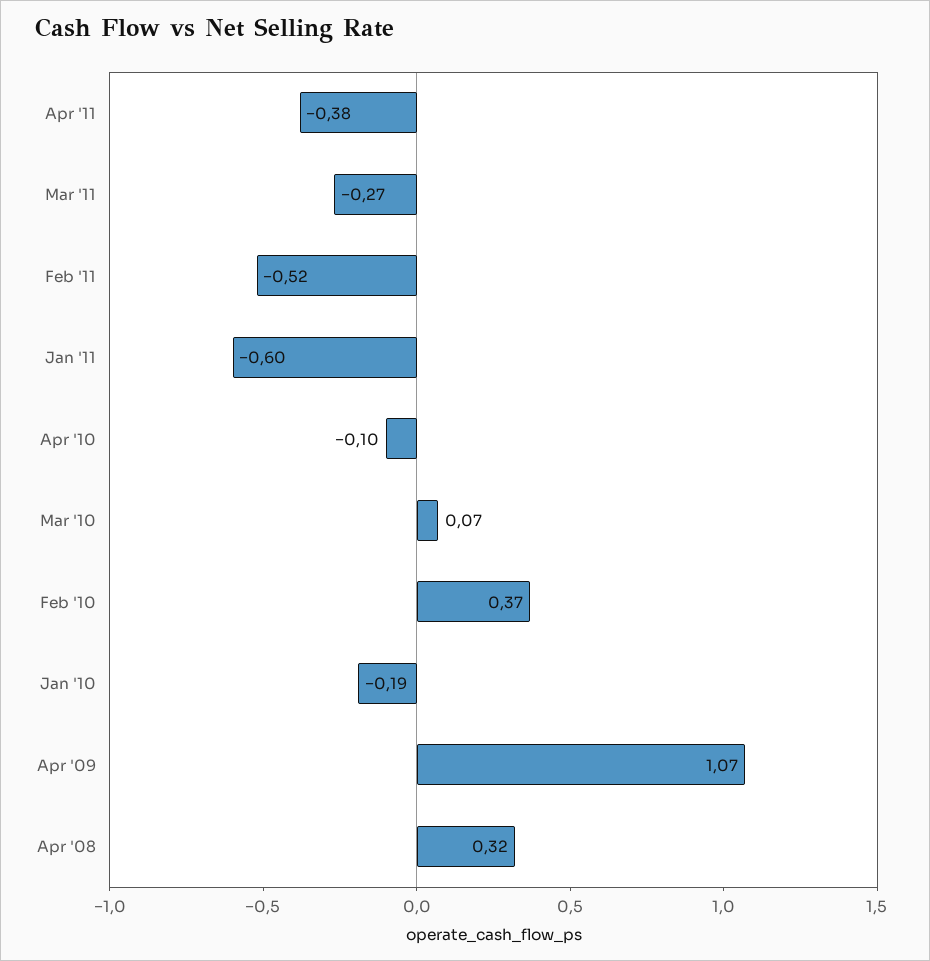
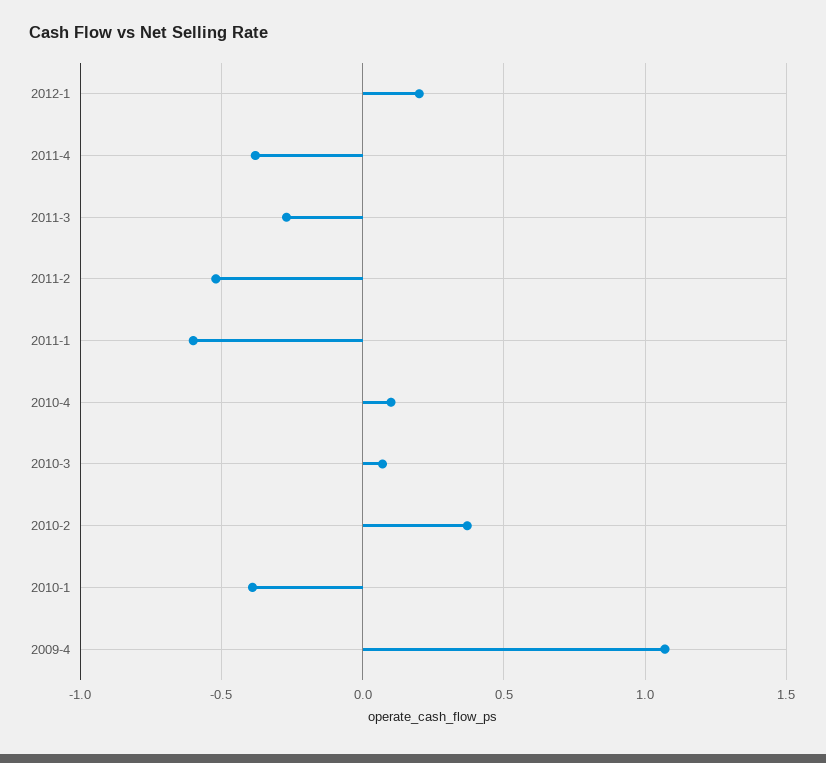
Apr '10: -0.1 -> 0.1
Jan '10: -0.19 -> -0.4
Apr '08: 0.32 -> none
2012-1: none -> 0.2

